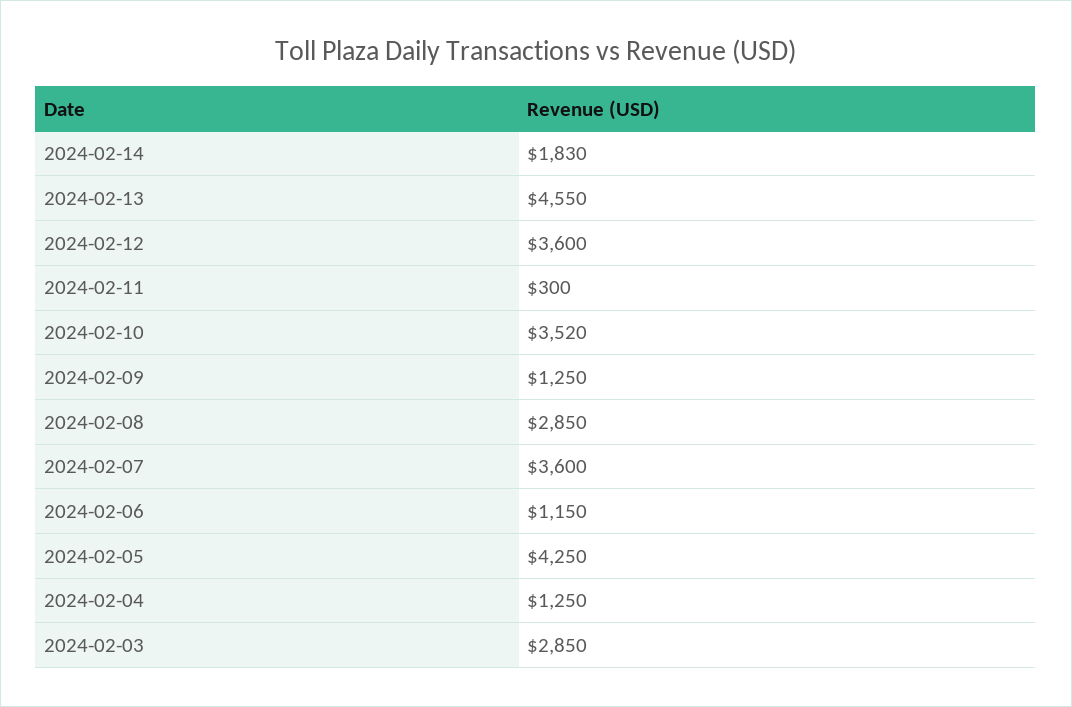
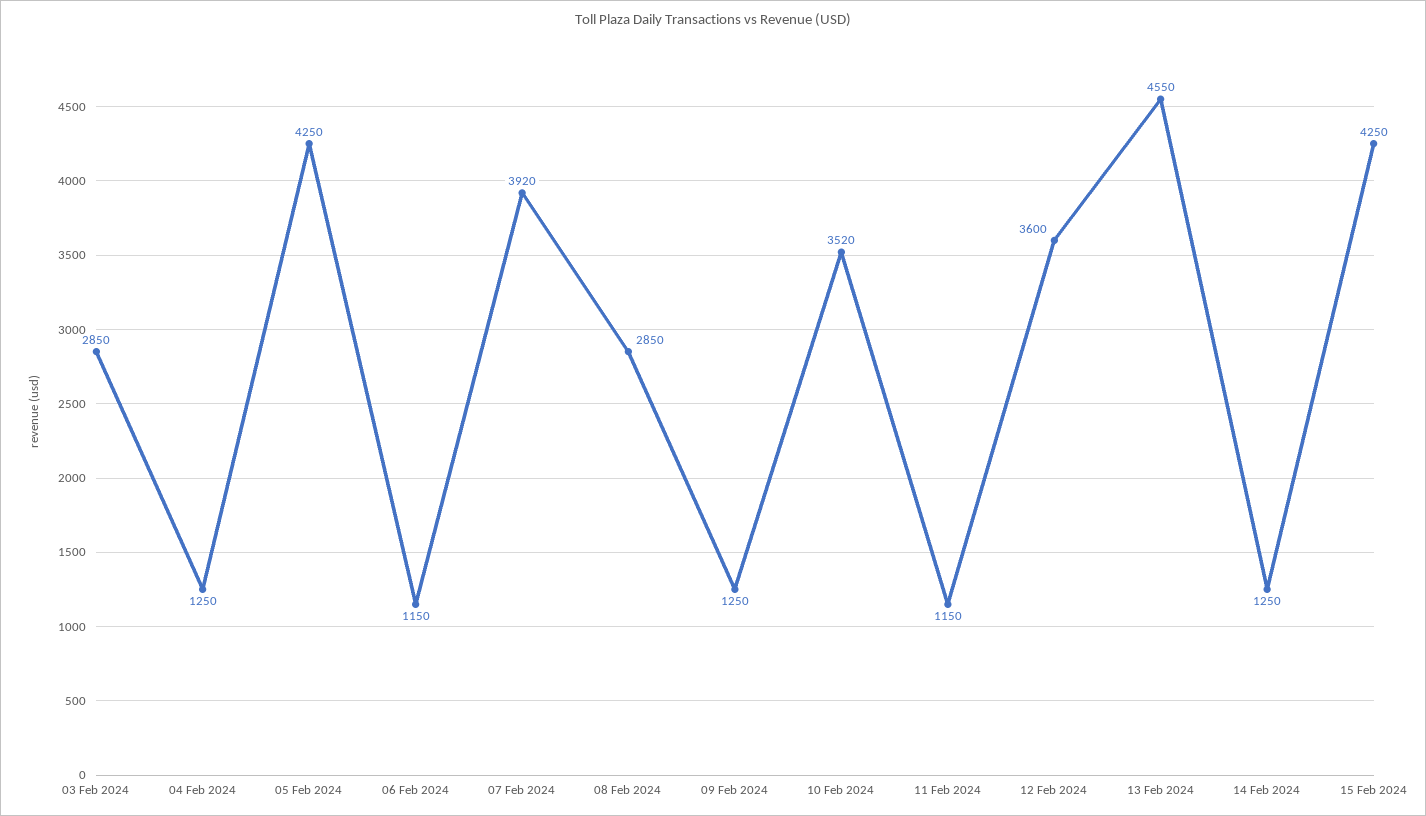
2024-02-14: 1830 -> 1250
2024-02-11: 300 -> 1150
2024-02-07: 3600 -> 3920
15 Feb 2024: none -> 4250

